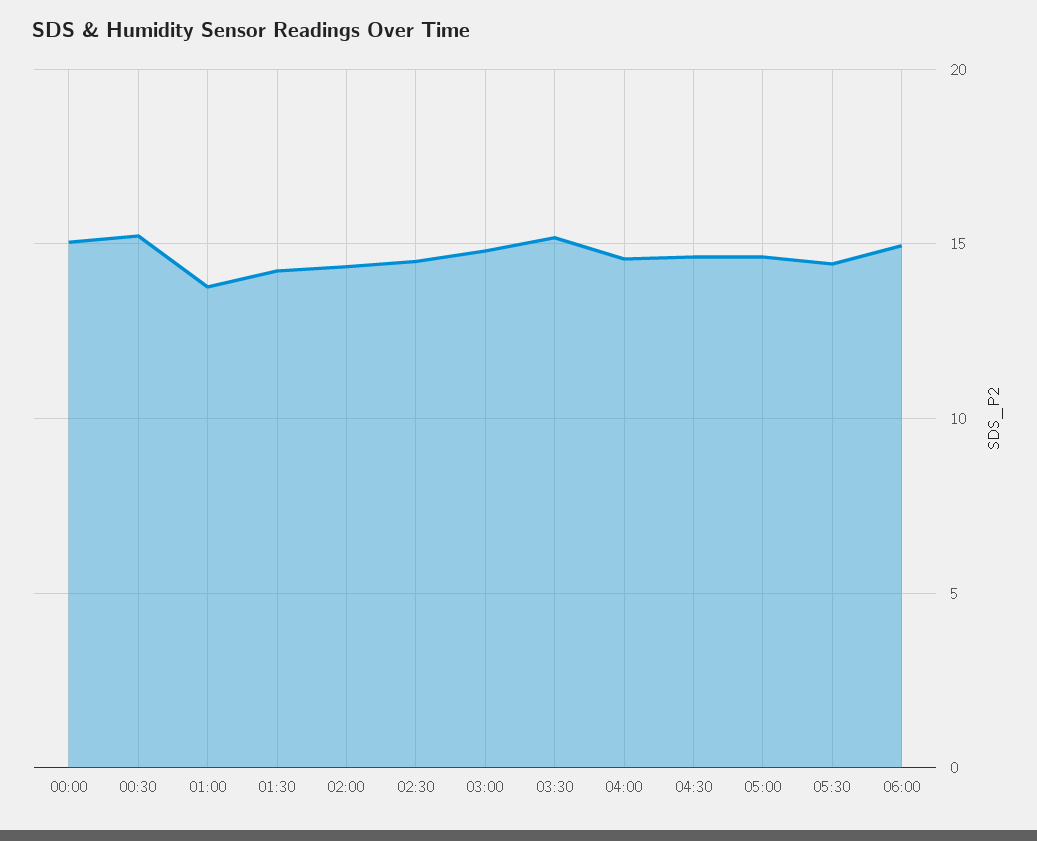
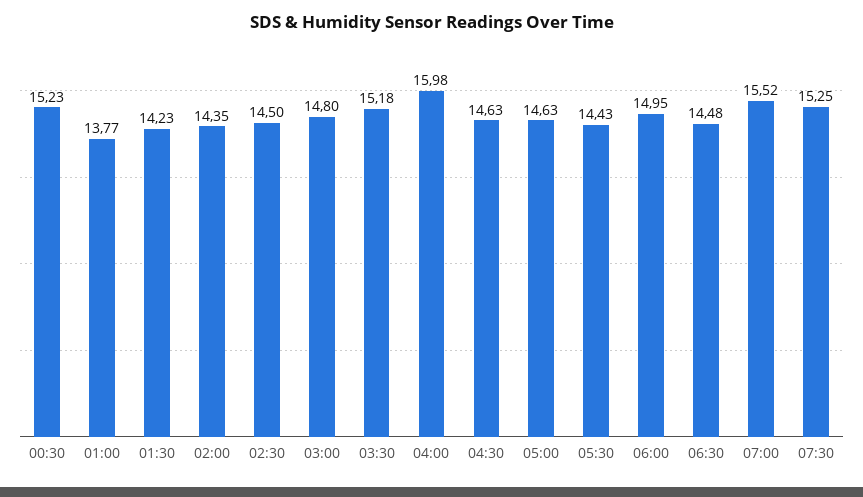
00:00: 15 -> none
04:00: 14.5 -> 15.98
06:30: none -> 14.48
07:00: none -> 15.52
07:30: none -> 15.25

